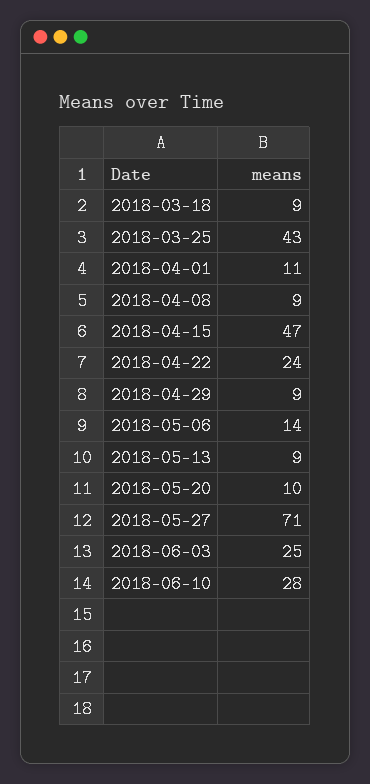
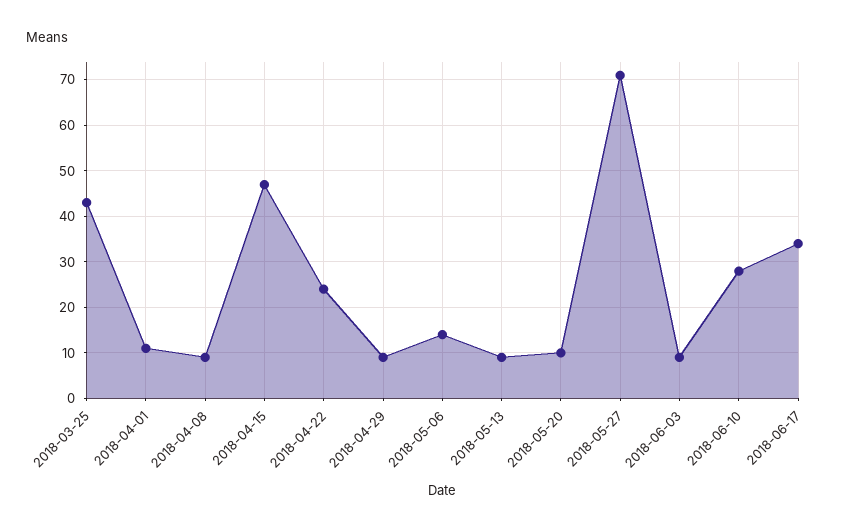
2018-03-18: 9 -> none
2018-06-03: 25 -> 10
2018-06-17: none -> 35

